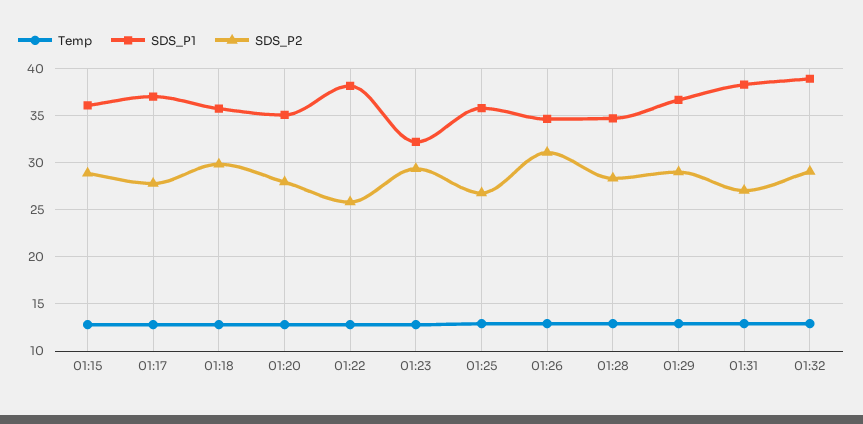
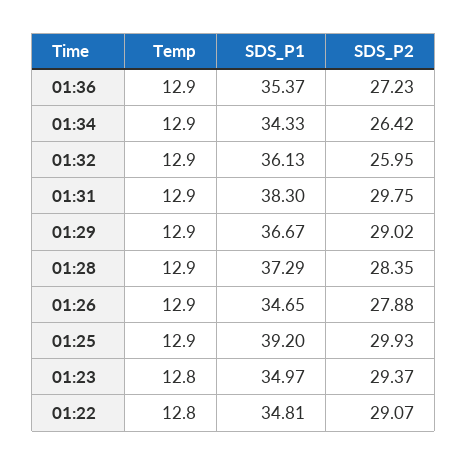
Temp, 01:15: 13 -> none
SDS_P1, 01:15: 36 -> none
SDS_P2, 01:15: 29 -> none
Temp, 01:17: 13 -> none
SDS_P1, 01:17: 37 -> none
SDS_P2, 01:17: 28 -> none
Temp, 01:18: 13 -> none
SDS_P1, 01:18: 36 -> none
SDS_P2, 01:18: 30 -> none
Temp, 01:20: 13 -> none
SDS_P1, 01:20: 35 -> none
SDS_P2, 01:20: 28 -> none
SDS_P1, 01:22: 38 -> 34.81
SDS_P2, 01:22: 26 -> 29.07
SDS_P1, 01:23: 32 -> 34.97
SDS_P1, 01:25: 36 -> 39.2
SDS_P2, 01:25: 27 -> 29.93
SDS_P2, 01:26: 31 -> 27.88
SDS_P1, 01:28: 35 -> 37.29
SDS_P2, 01:31: 27 -> 29.75
SDS_P1, 01:32: 39 -> 36.13
SDS_P2, 01:32: 29 -> 25.95
Temp, 01:36: none -> 12.9
SDS_P1, 01:36: none -> 35.37
SDS_P2, 01:36: none -> 27.23
Temp, 01:34: none -> 12.9
SDS_P1, 01:34: none -> 34.33
SDS_P2, 01:34: none -> 26.42

